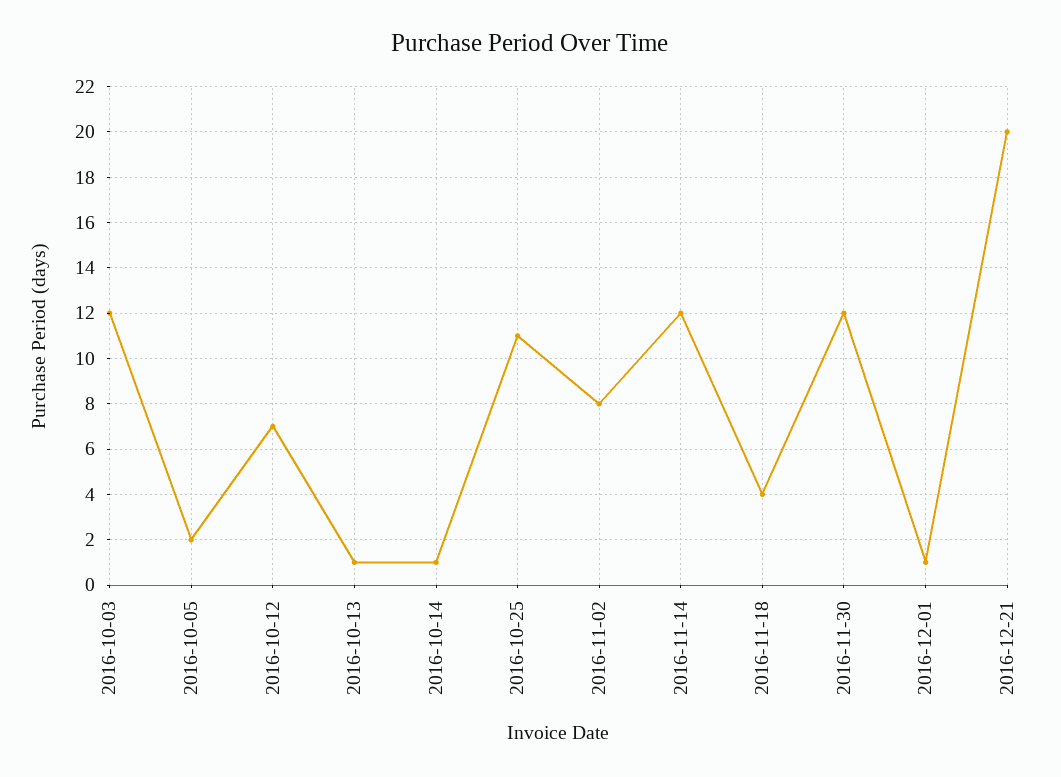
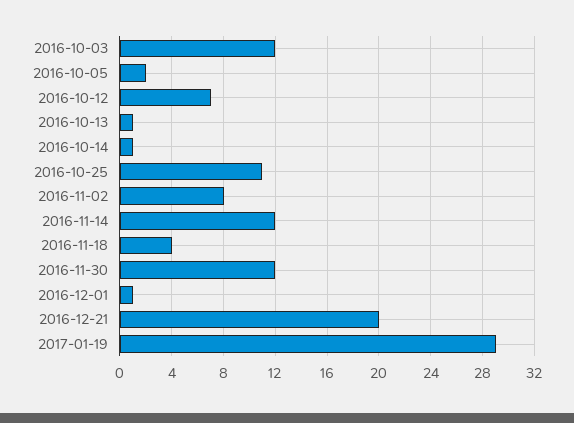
2017-01-19: none -> 29

